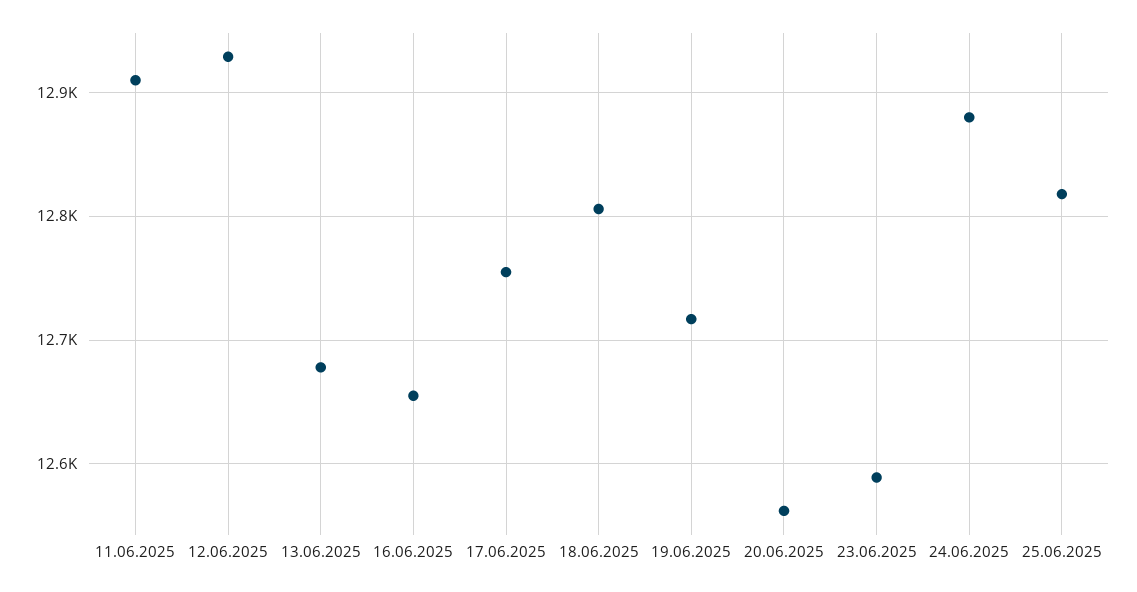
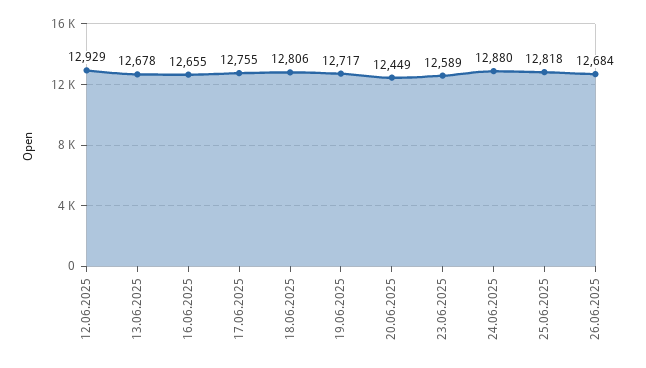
11.06.2025: 12910 -> none
20.06.2025: 12560 -> 12449
26.06.2025: none -> 12684

